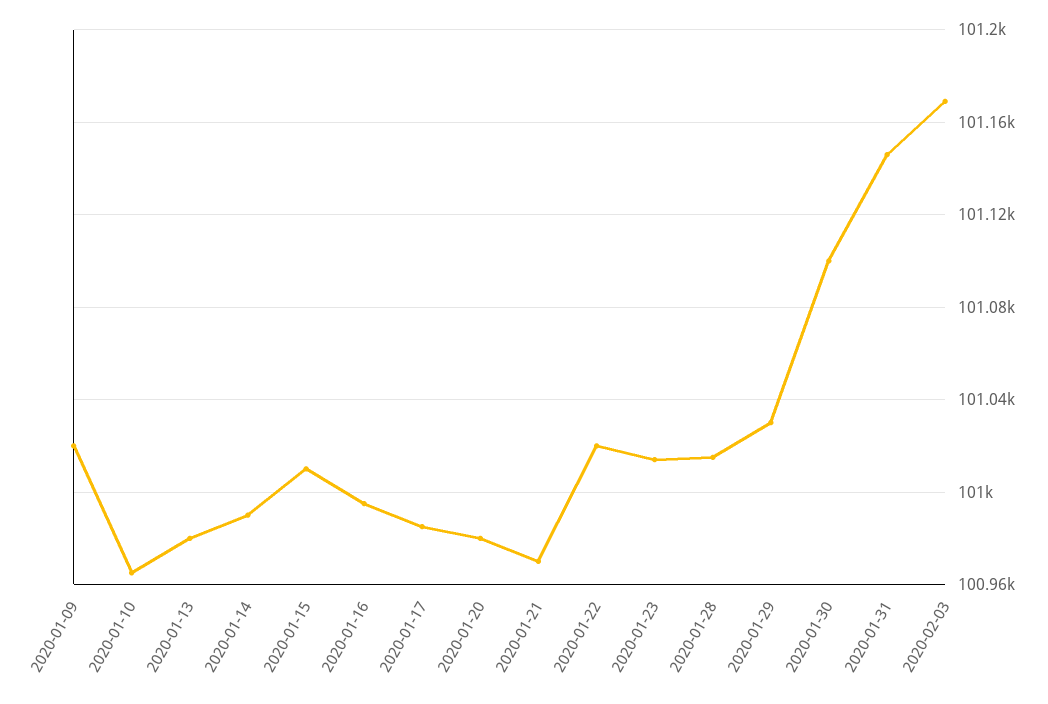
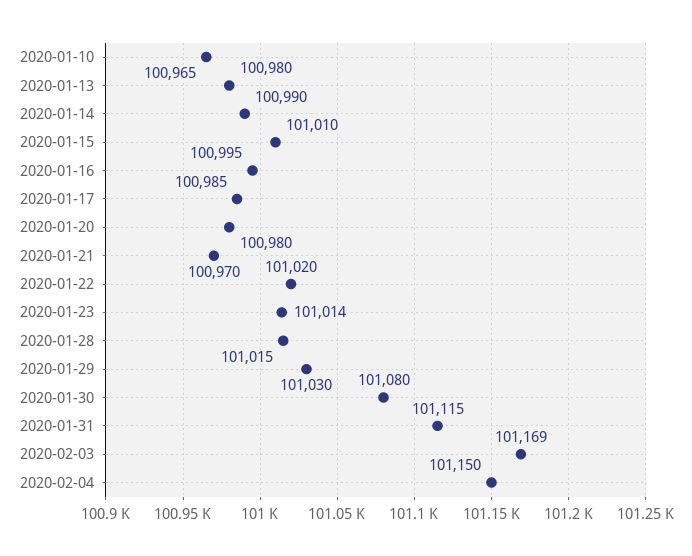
2020-01-09: 101020 -> none
2020-01-30: 101100 -> 101080
2020-01-31: 101145 -> 101115
2020-02-04: none -> 101150

